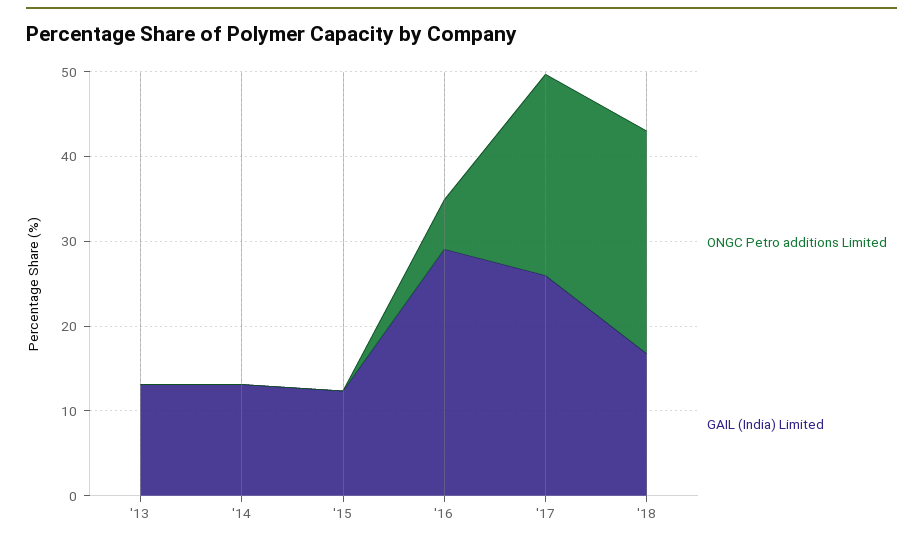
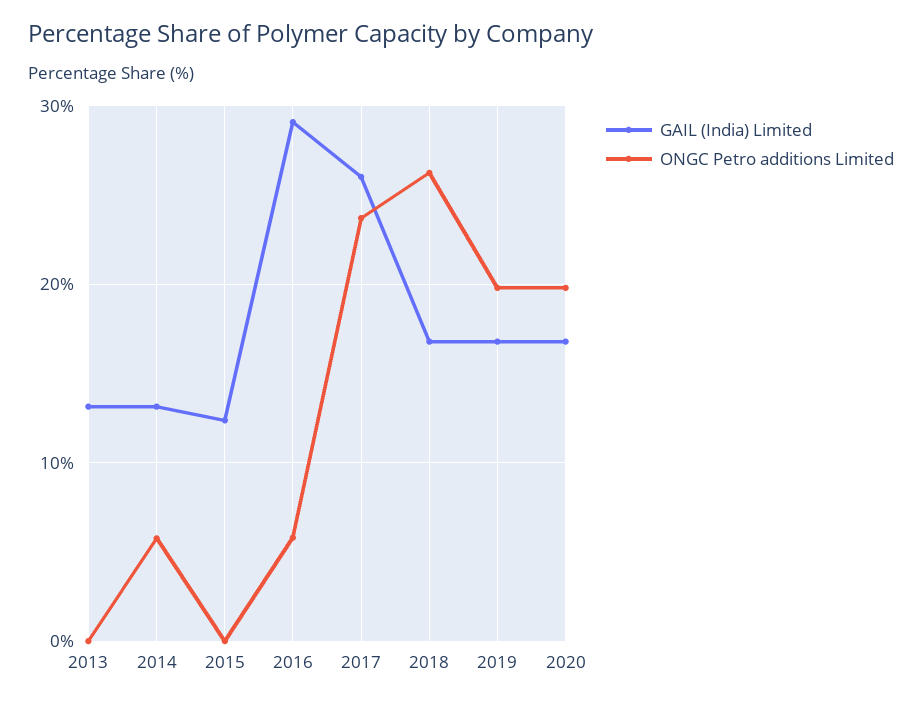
ONGC Petro additions Limited, '14: 0 -> 6
GAIL (India) Limited, 2019: none -> 17
ONGC Petro additions Limited, 2019: none -> 20
GAIL (India) Limited, 2020: none -> 17
ONGC Petro additions Limited, 2020: none -> 20

